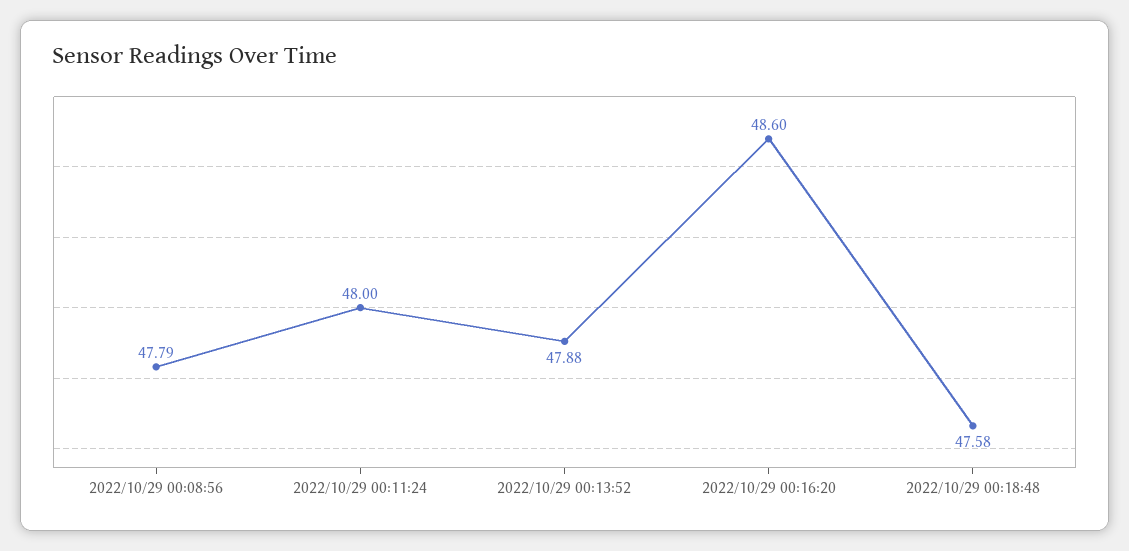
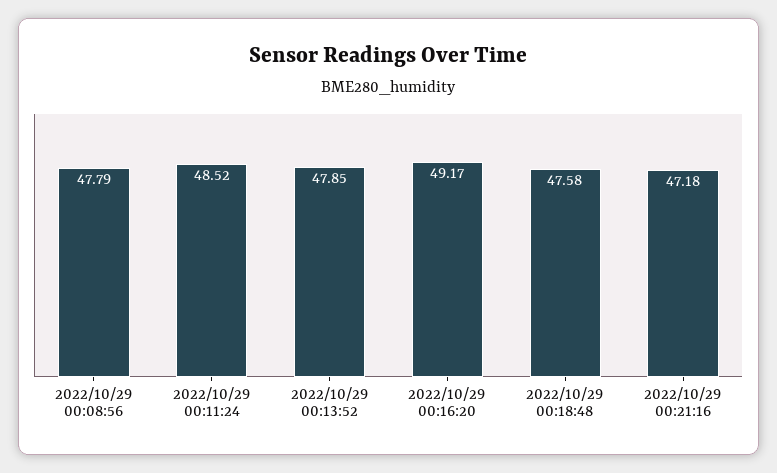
2022/10/29 00:11:24: 48 -> 48.52
2022/10/29 00:13:52: 47.88 -> 47.85
2022/10/29 00:16:20: 48.6 -> 49.17
2022/10/29 00:21:16: none -> 47.18

